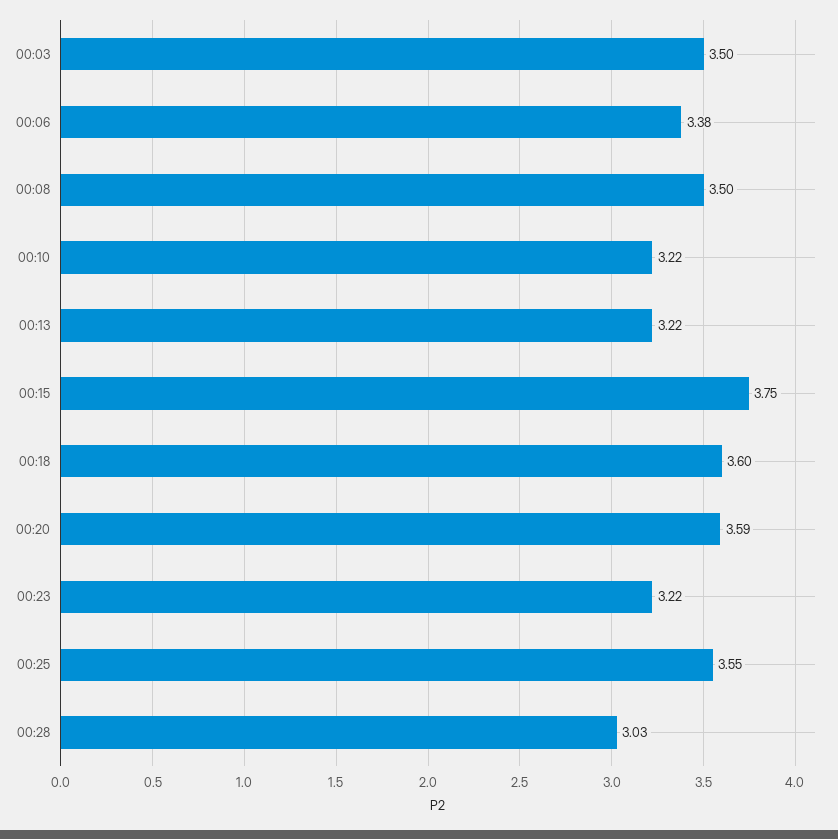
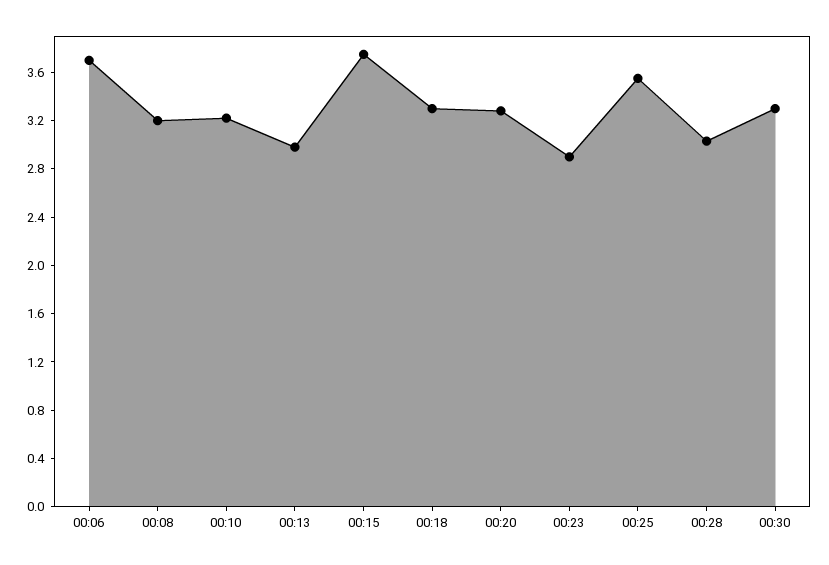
00:03: 3.5 -> none
00:06: 3.38 -> 3.7
00:08: 3.5 -> 3.2
00:13: 3.22 -> 3
00:18: 3.6 -> 3.3
00:20: 3.59 -> 3.3
00:23: 3.22 -> 2.9
00:30: none -> 3.3

